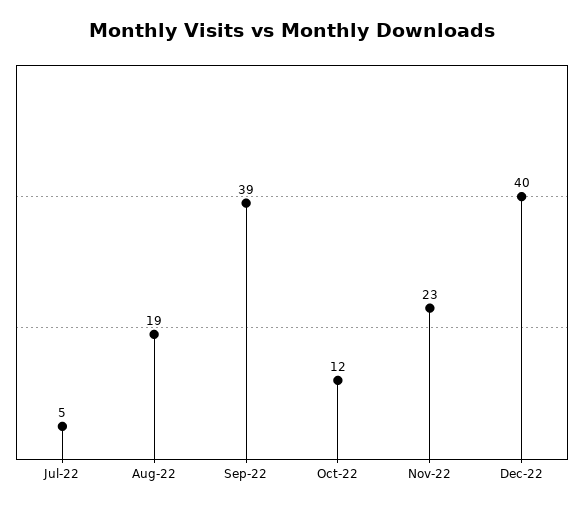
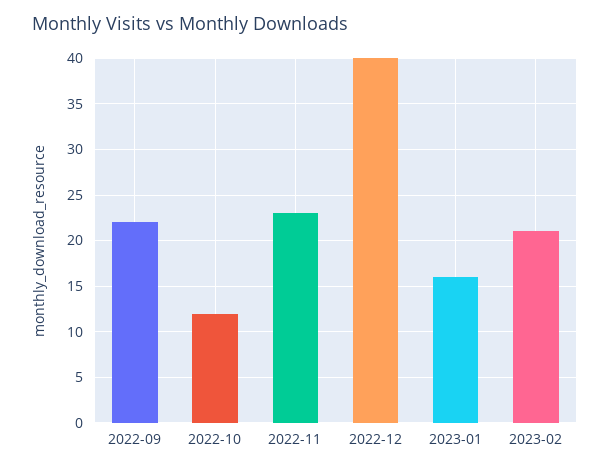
Jul-22: 5 -> none
Aug-22: 19 -> none
Sep-22: 39 -> 22
2023-01: none -> 16
2023-02: none -> 21

